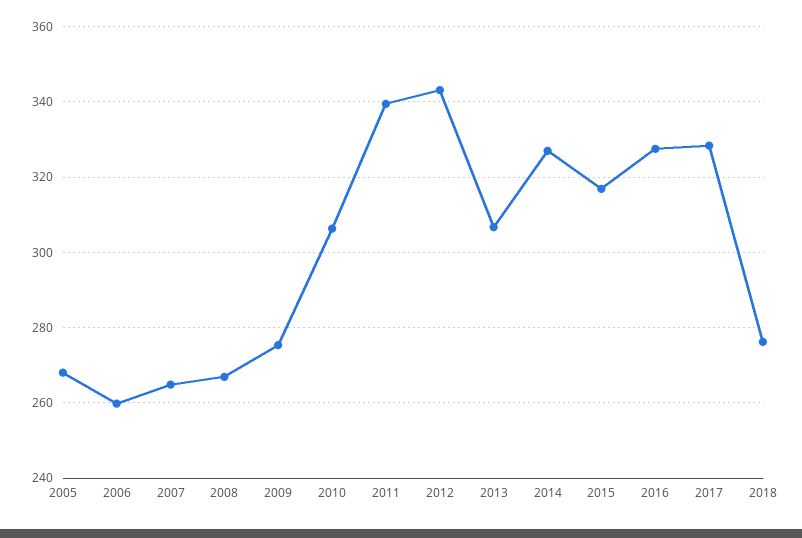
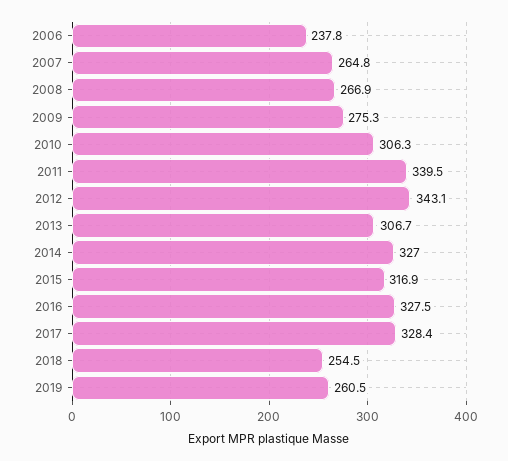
2005: 268 -> none
2006: 260 -> 237.8
2018: 276 -> 254.5
2019: none -> 260.5

